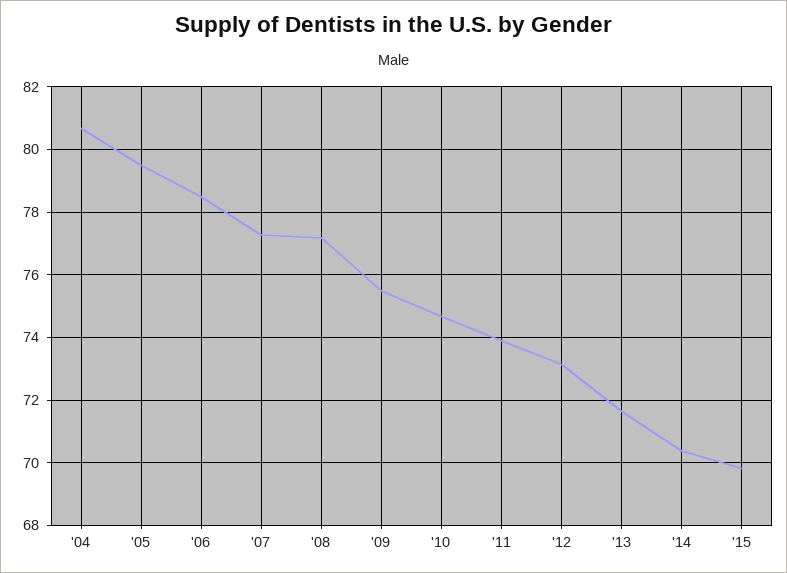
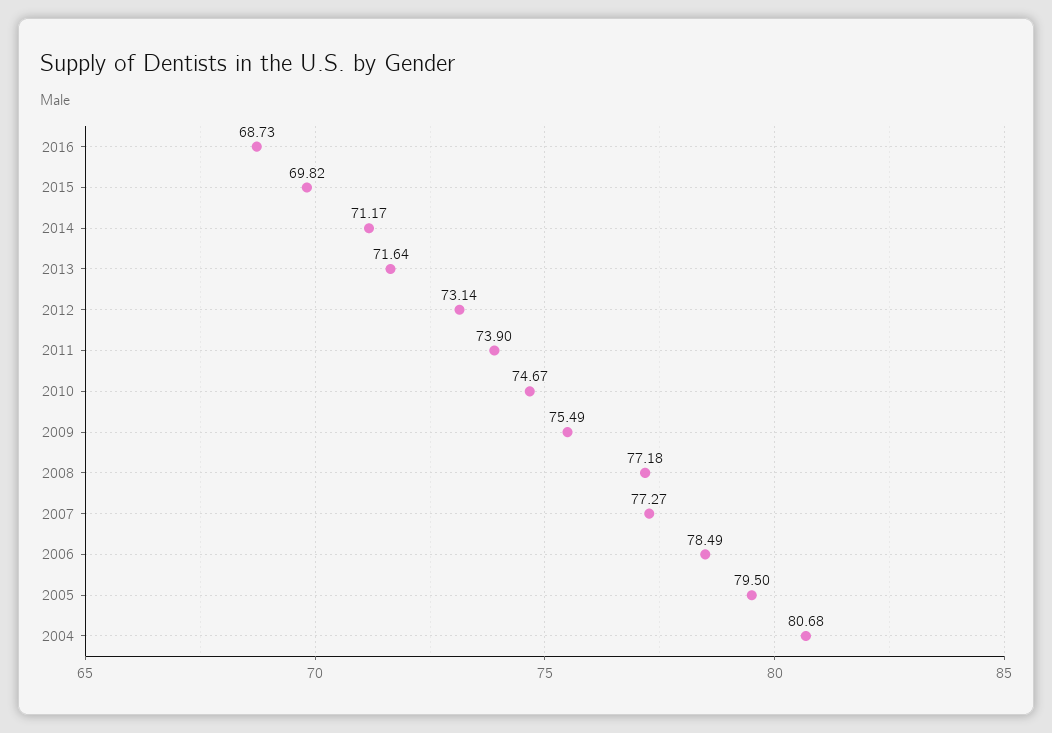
'14: 70.4 -> 71.17
2016: none -> 68.73

